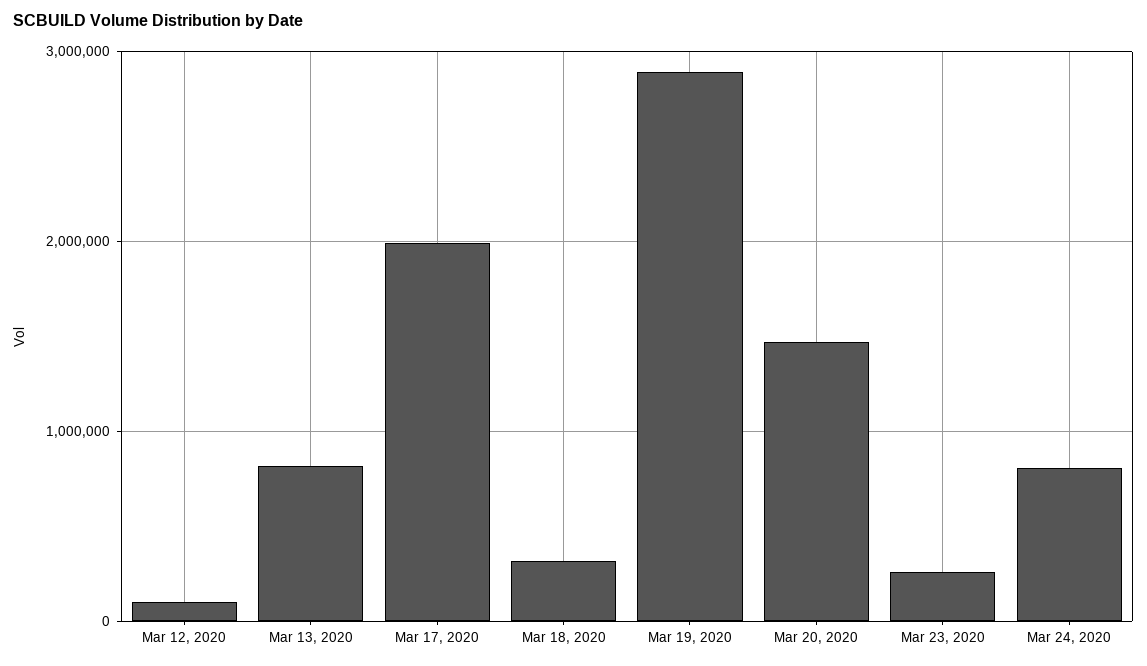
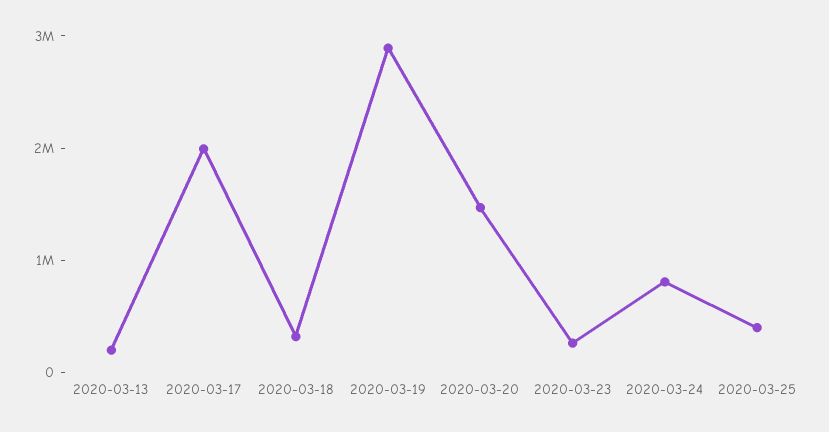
Mar 12, 2020: 100000 -> none
Mar 13, 2020: 800000 -> 200000
2020-03-25: none -> 400000

